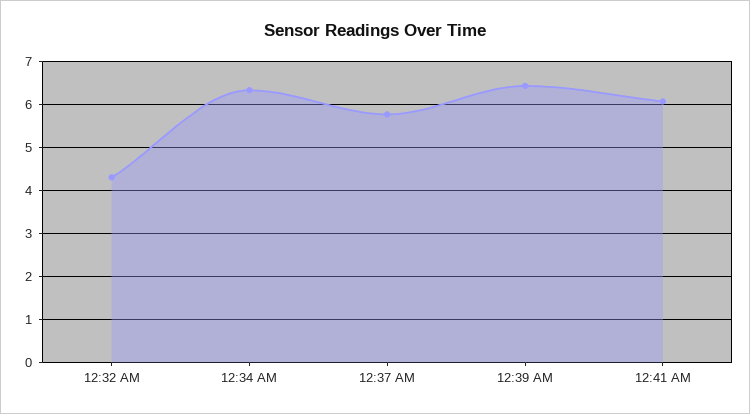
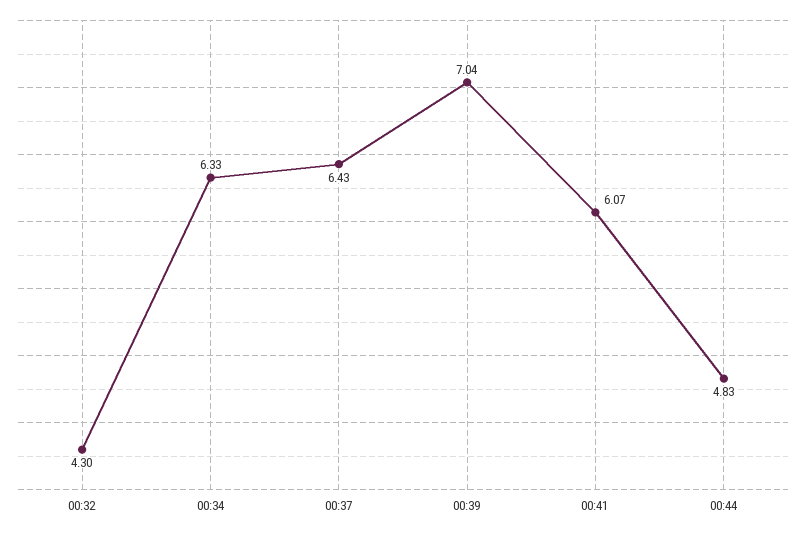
12:37 AM: 5.8 -> 6.43
12:39 AM: 6.4 -> 7.04
00:44: none -> 4.83

